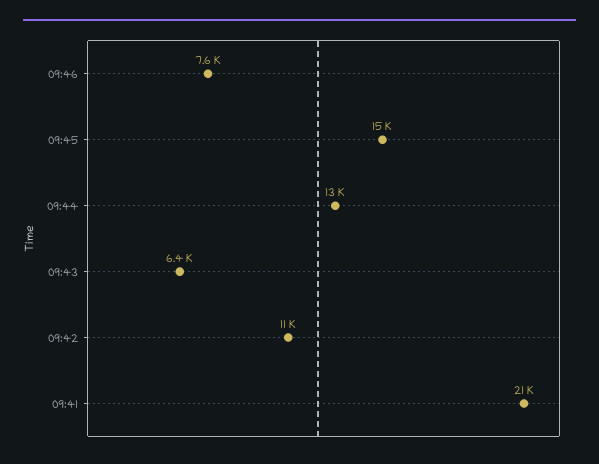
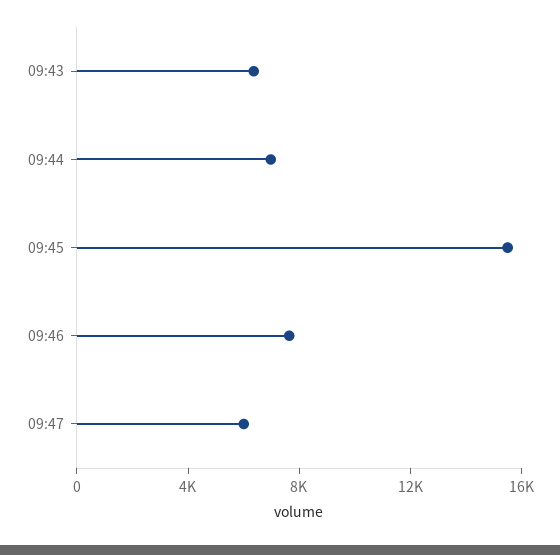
09:44: 13000 -> 7000
09:42: 11000 -> none
09:41: 21000 -> none
09:47: none -> 6000

